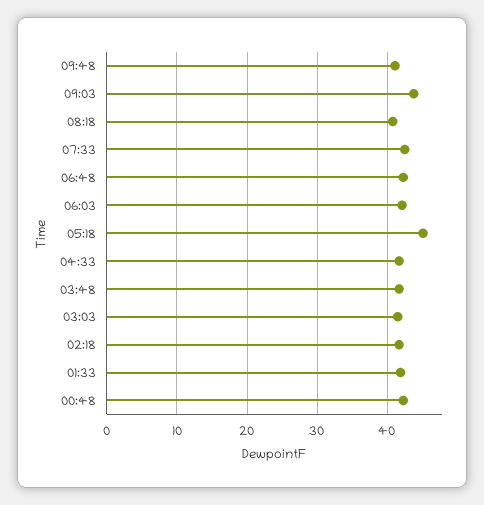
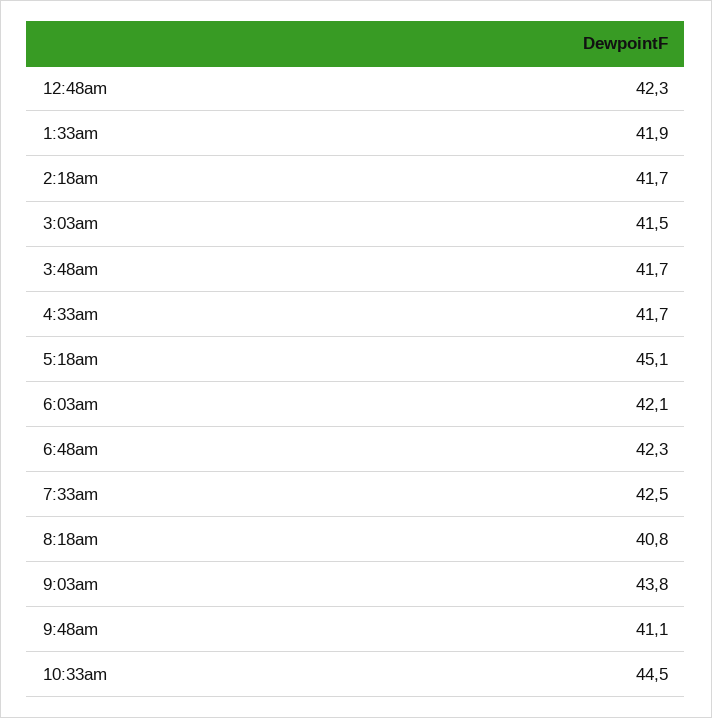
10:33am: none -> 44.5

